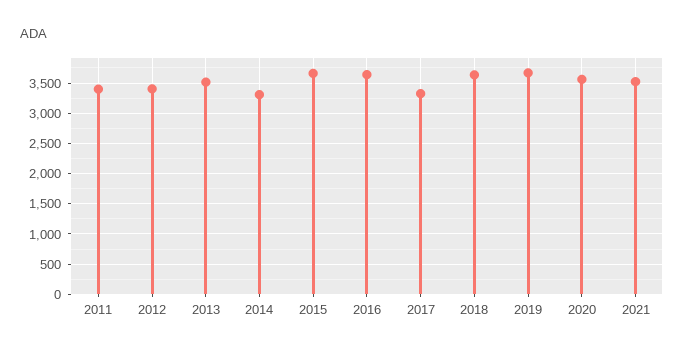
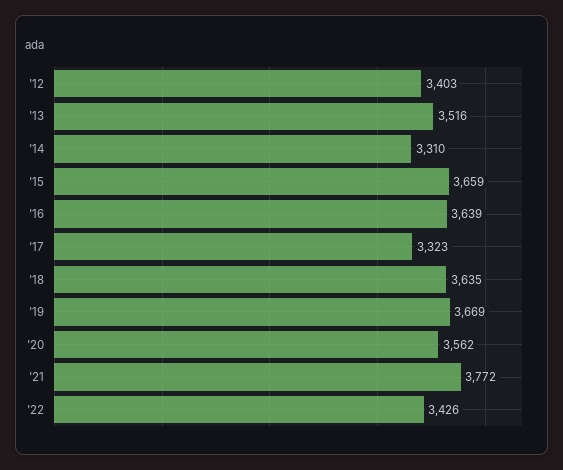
2011: 3400 -> none
2021: 3500 -> 3772
'22: none -> 3426

